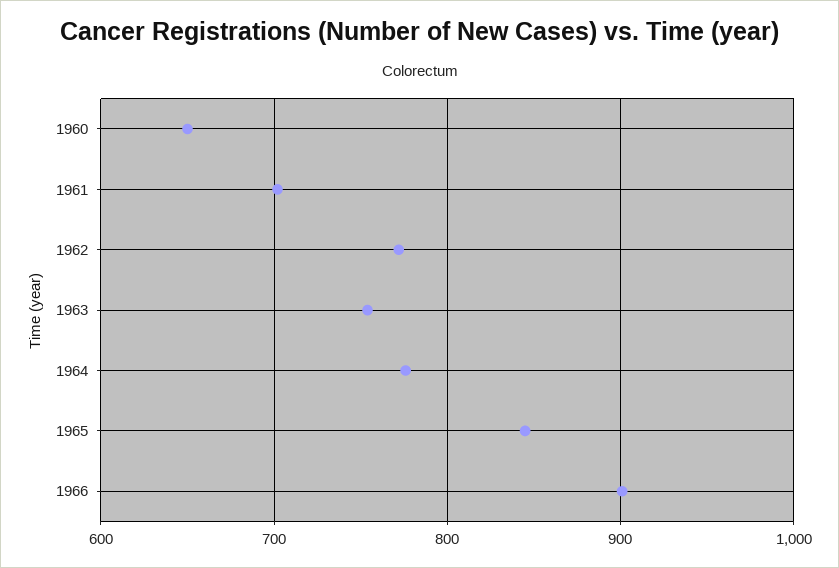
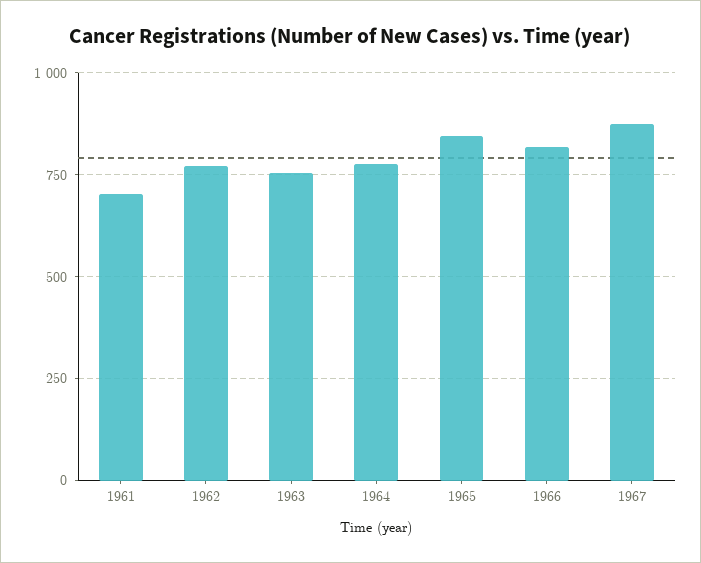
1960: 650 -> none
1966: 900 -> 825
1967: none -> 875

